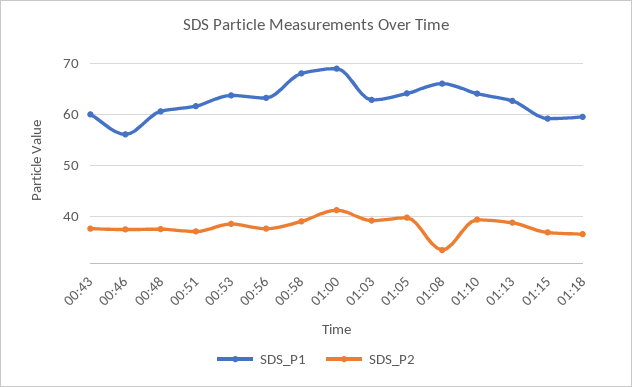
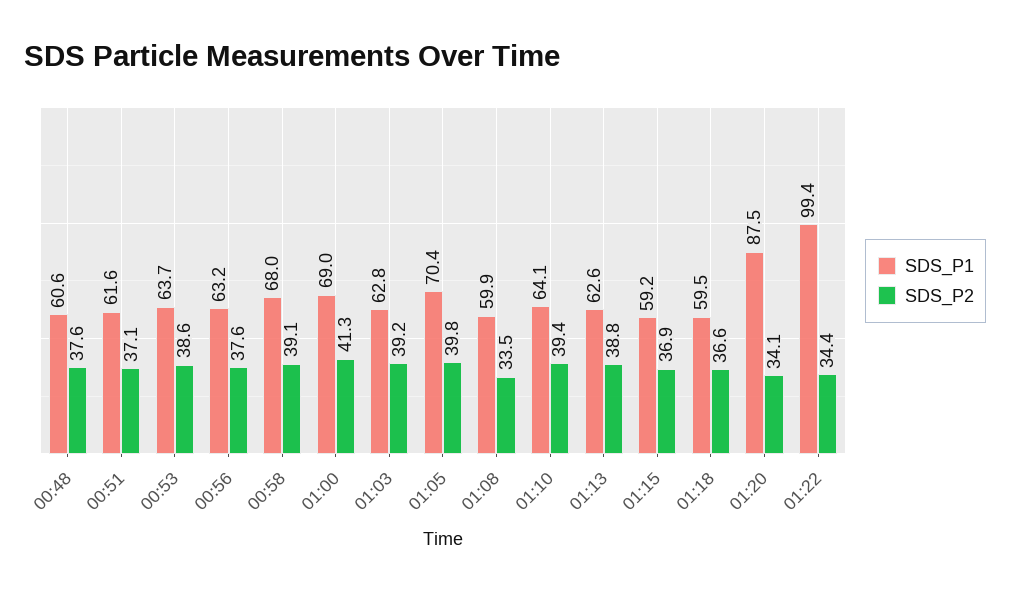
SDS_P1, 00:43: 60 -> none
SDS_P2, 00:43: 38 -> none
SDS_P1, 00:46: 56 -> none
SDS_P2, 00:46: 38 -> none
SDS_P1, 01:05: 64 -> 70.4
SDS_P1, 01:08: 66 -> 59.9
SDS_P1, 01:20: none -> 87.5
SDS_P2, 01:20: none -> 34.1
SDS_P1, 01:22: none -> 99.4
SDS_P2, 01:22: none -> 34.4

